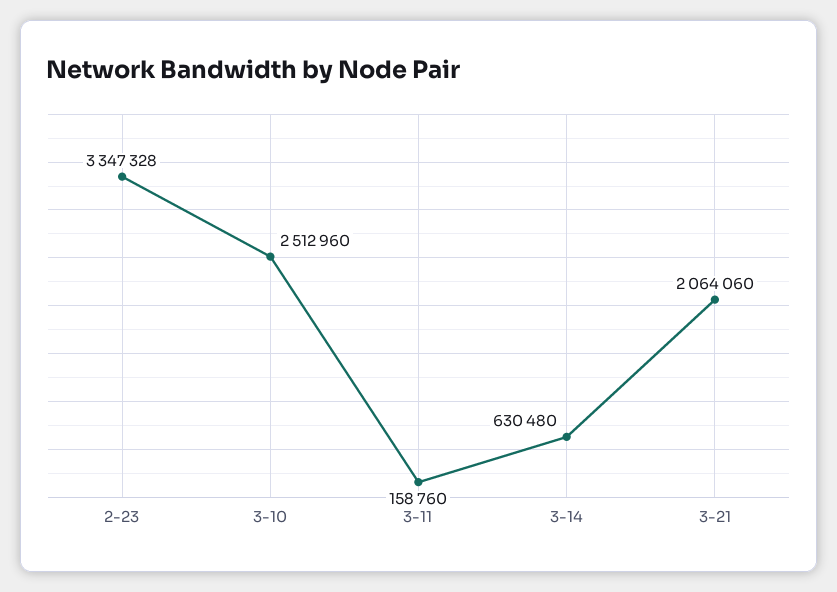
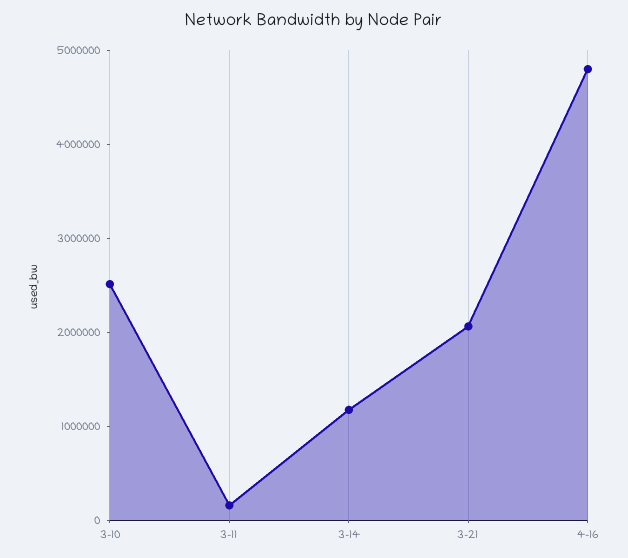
2-23: 3347328 -> none
3-14: 630480 -> 1200000
4-16: none -> 4800000

